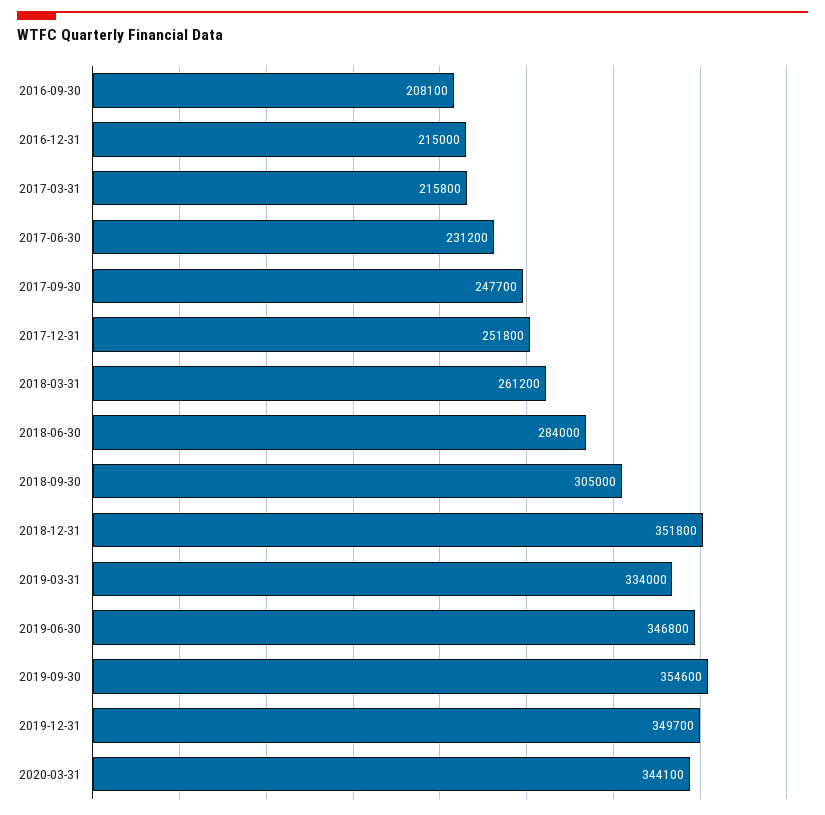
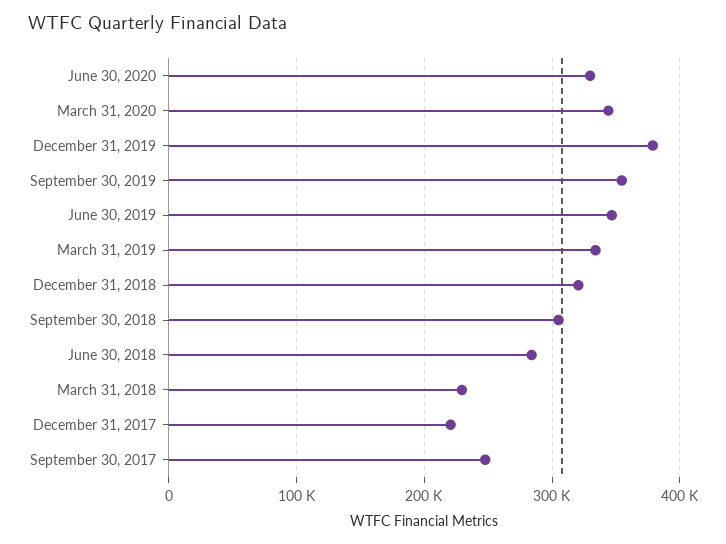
2016-09-30: 208100 -> none
2016-12-31: 215000 -> none
2017-03-31: 215800 -> none
2017-06-30: 231200 -> none
2017-12-31: 251800 -> 220000
2018-03-31: 261200 -> 230000
2018-12-31: 351800 -> 320000
2019-12-31: 349700 -> 380000
June 30, 2020: none -> 330000

